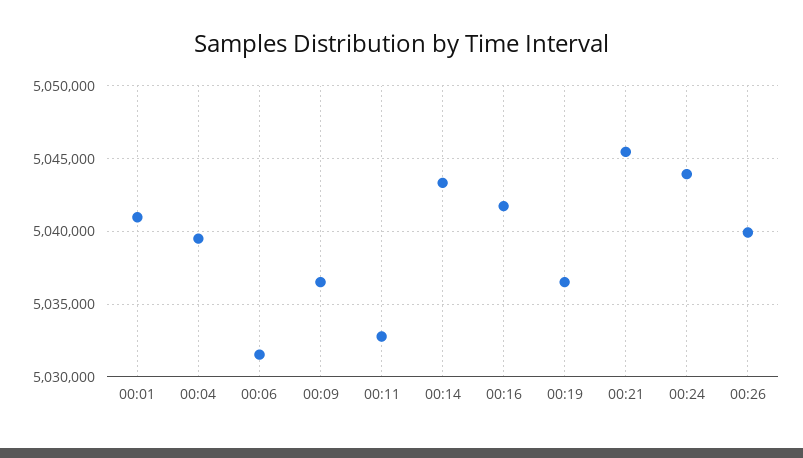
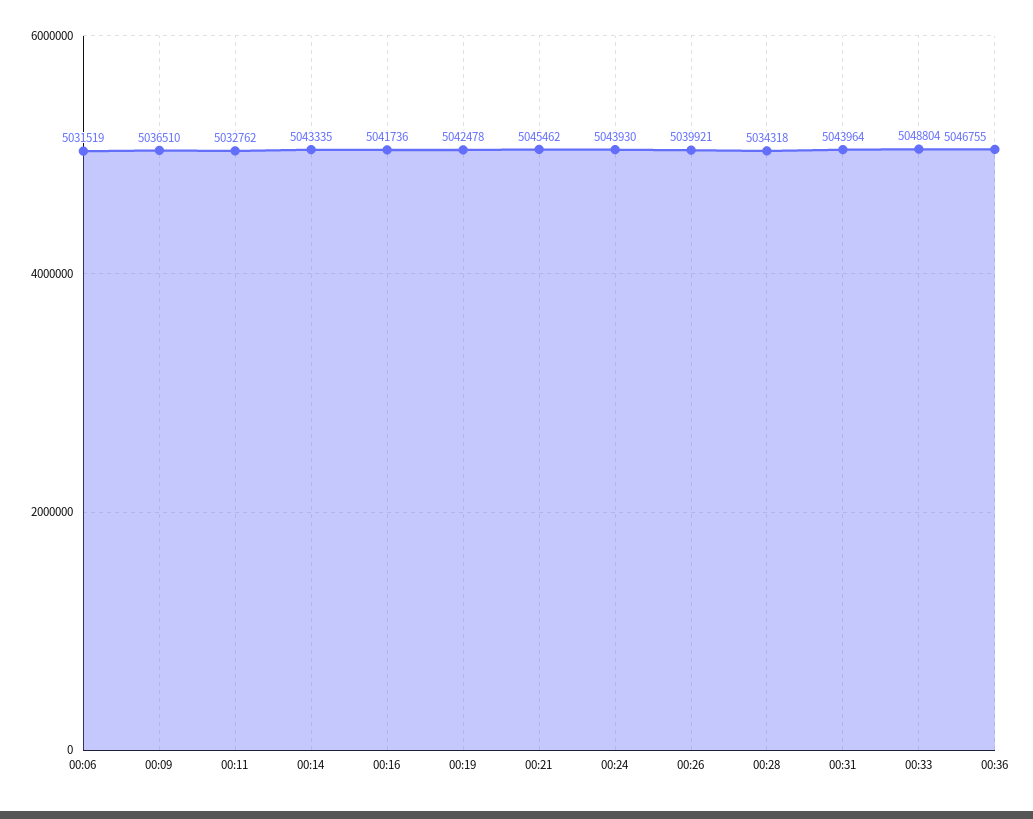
00:01: 5041000 -> none
00:04: 5039500 -> none
00:19: 5036500 -> 5042478
00:28: none -> 5034318
00:31: none -> 5043964
00:33: none -> 5048804
00:36: none -> 5046755

